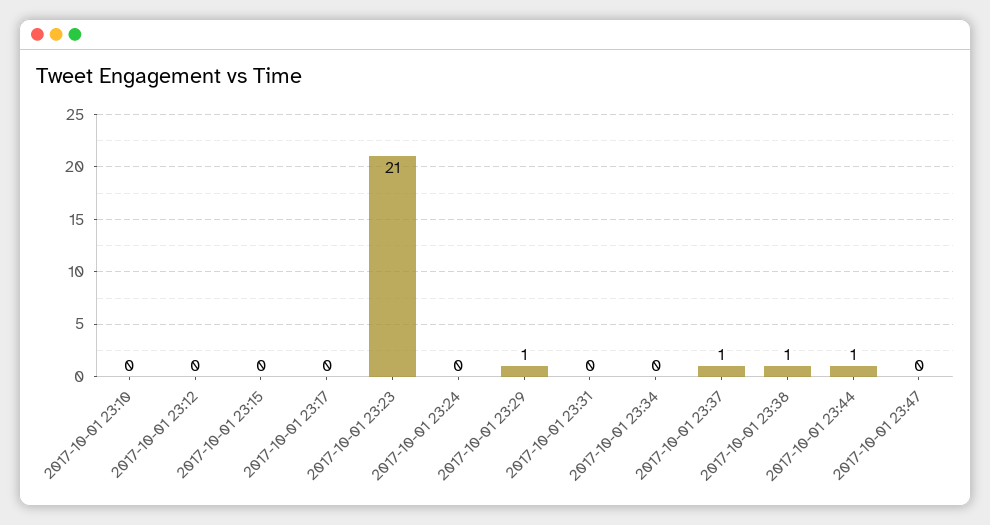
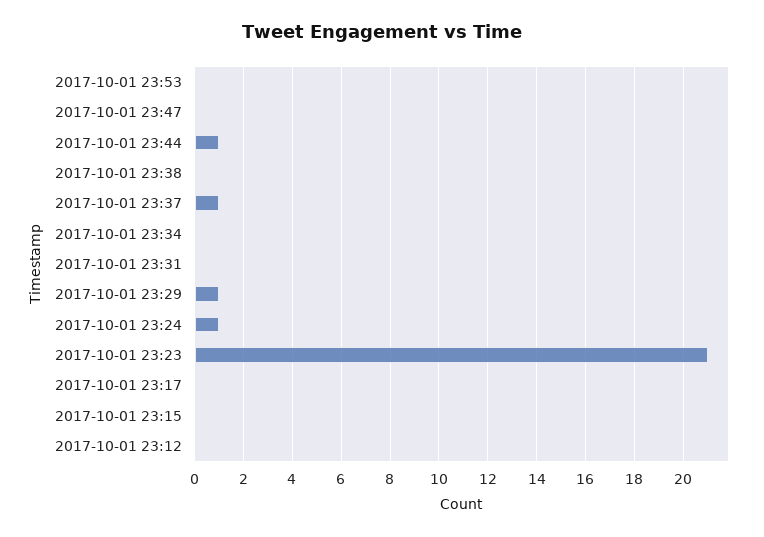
2017-10-01 23:10: 0 -> none
2017-10-01 23:24: 0 -> 1
2017-10-01 23:38: 1 -> 0
2017-10-01 23:53: none -> 0

